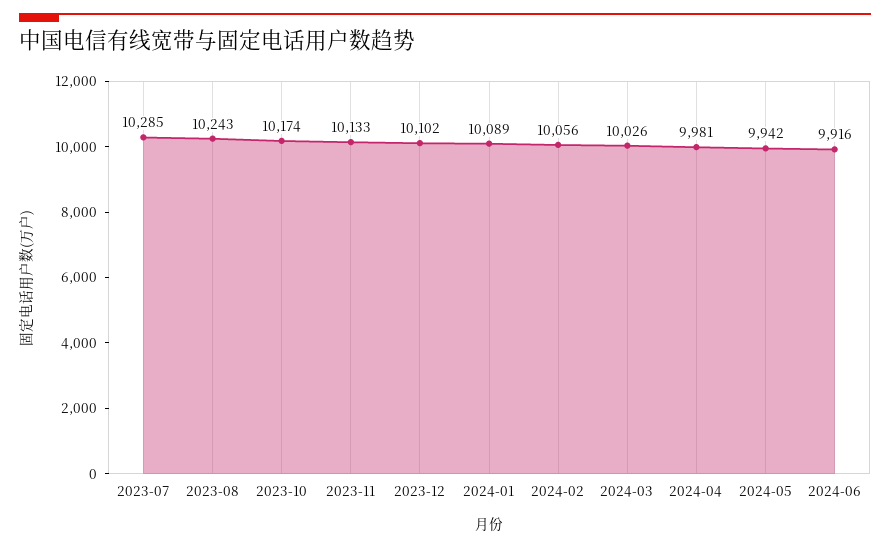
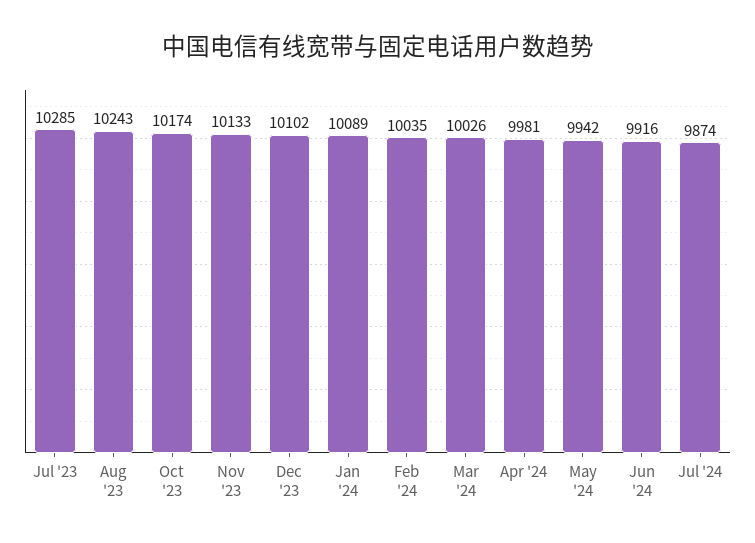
2024-02: 10056 -> 10035
Jul '24: none -> 9874

